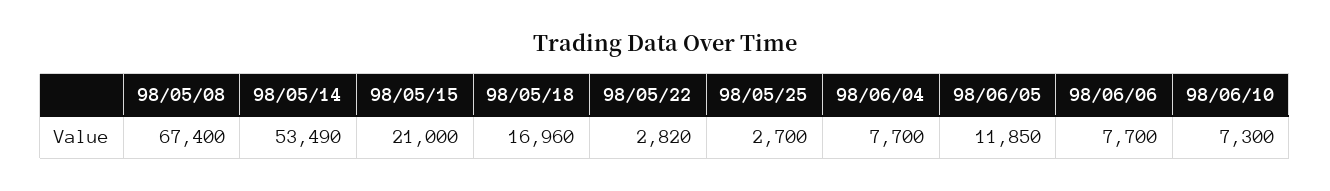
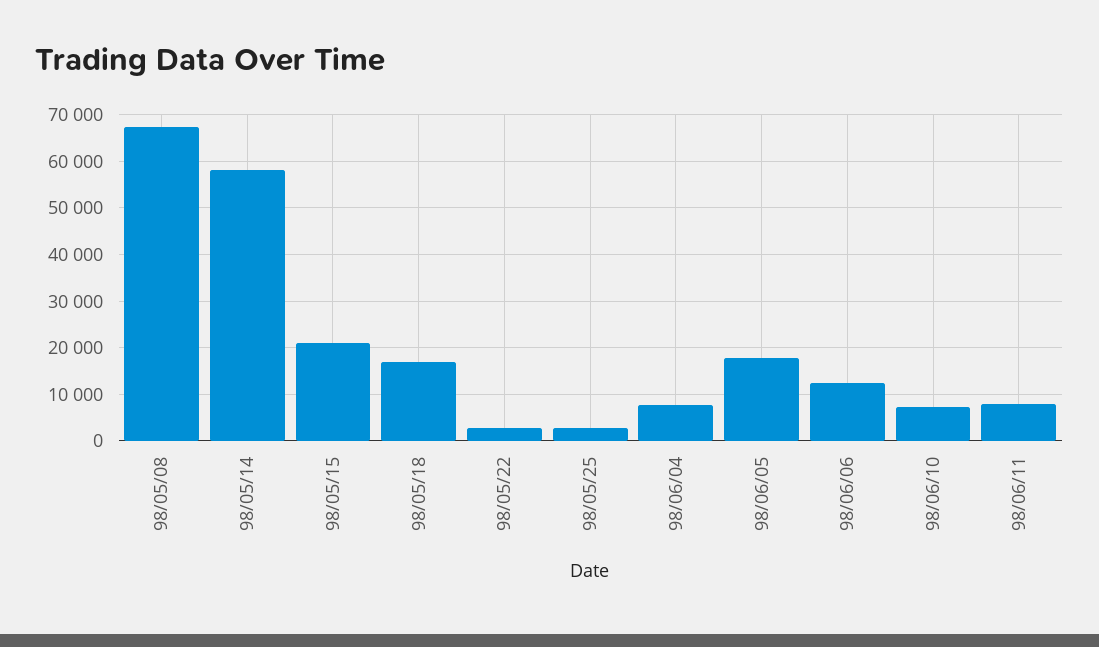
98/05/14: 53490 -> 58000
98/06/05: 11850 -> 18000
98/06/06: 7700 -> 12000
98/06/11: none -> 8000

